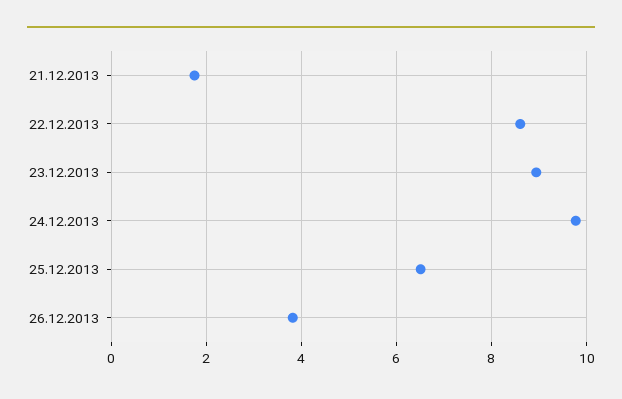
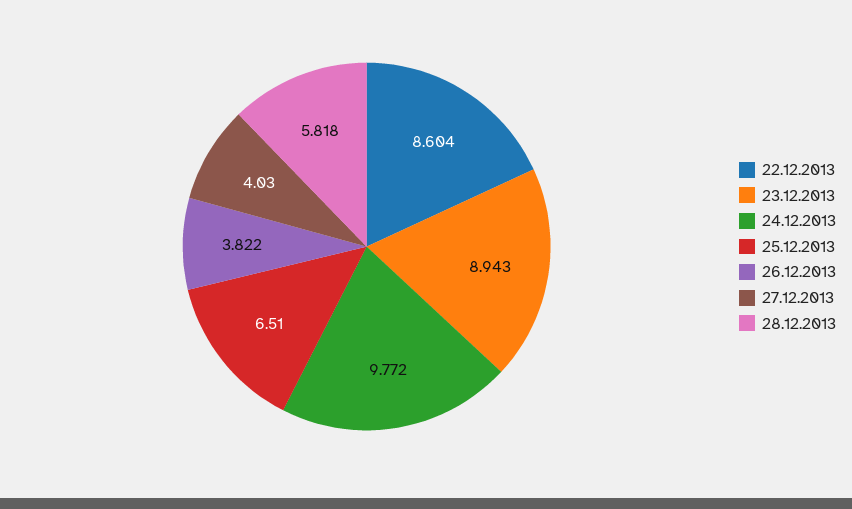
21.12.2013: 1.8 -> none
27.12.2013: none -> 4.03
28.12.2013: none -> 5.818

